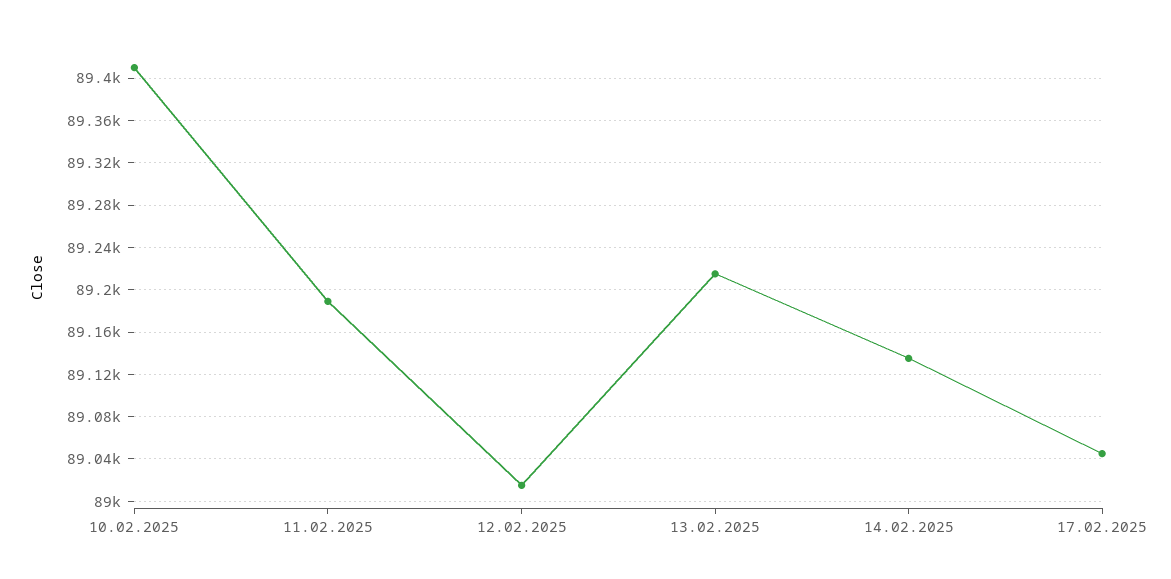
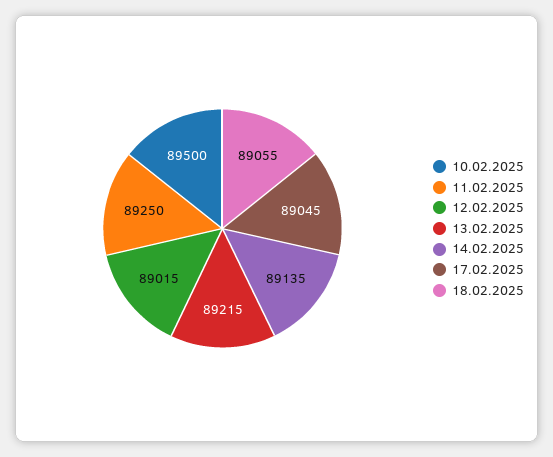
10.02.2025: 89410 -> 89500
11.02.2025: 89190 -> 89250
18.02.2025: none -> 89055

